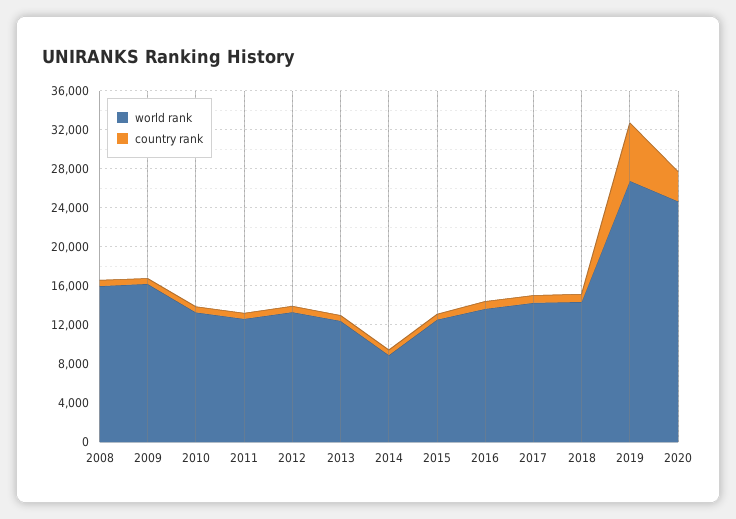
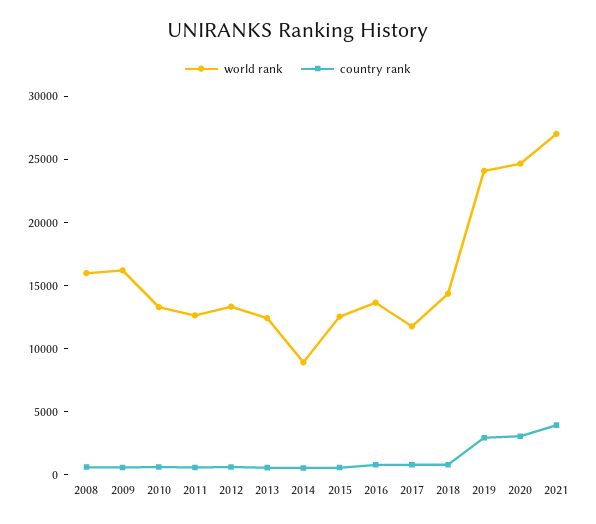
world rank, 2017: 14000 -> 12000
world rank, 2019: 27000 -> 24000
country rank, 2019: 6000 -> 3000
world rank, 2021: none -> 27000
country rank, 2021: none -> 4000

